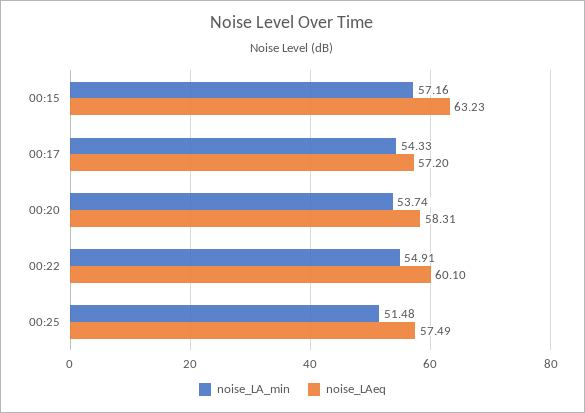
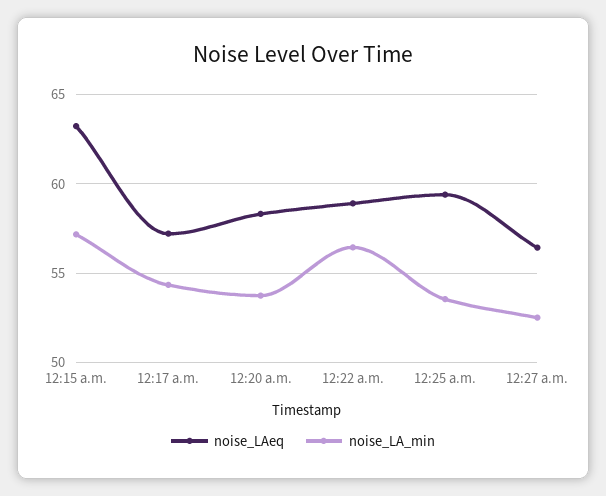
noise_LA_min, 00:22: 54.91 -> 56.5
noise_LAeq, 00:22: 60.1 -> 59
noise_LA_min, 00:25: 51.48 -> 53.5
noise_LAeq, 00:25: 57.49 -> 59.5
noise_LAeq, 12:27 a.m.: none -> 56.5
noise_LA_min, 12:27 a.m.: none -> 52.5

